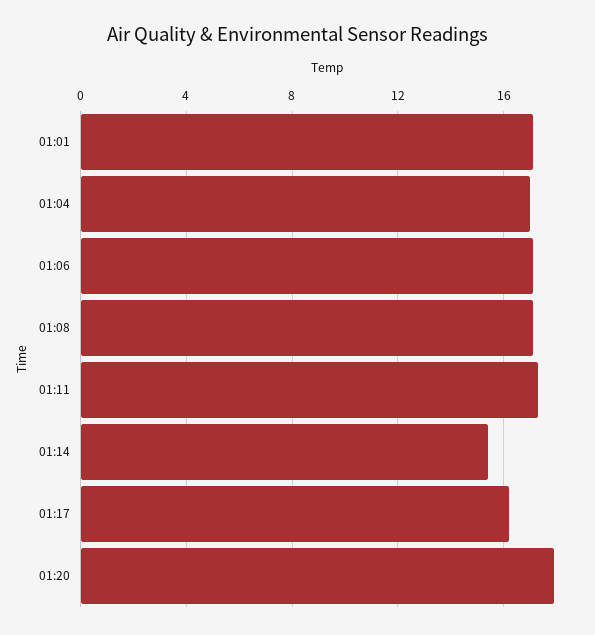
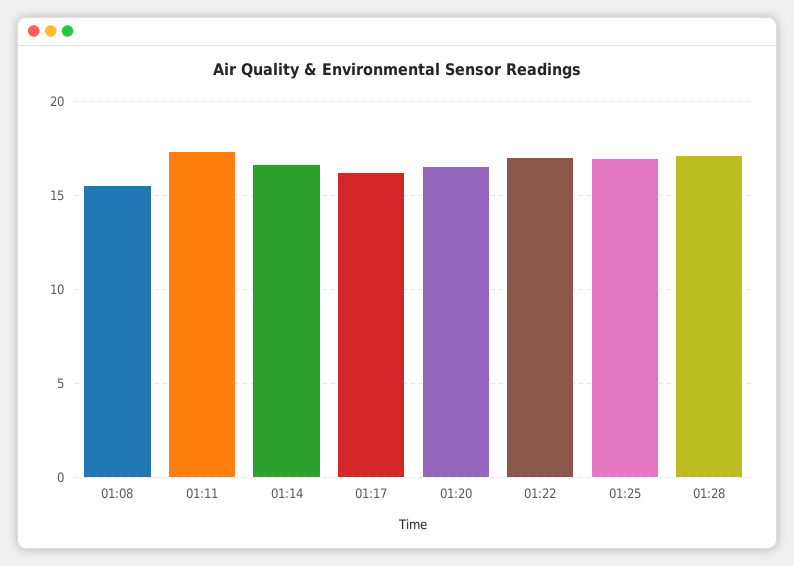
01:01: 17 -> none
01:04: 17 -> none
01:06: 17 -> none
01:08: 17 -> 15.5
01:14: 15.5 -> 16.5
01:20: 18 -> 16.5
01:22: none -> 17
01:25: none -> 17
01:28: none -> 17

